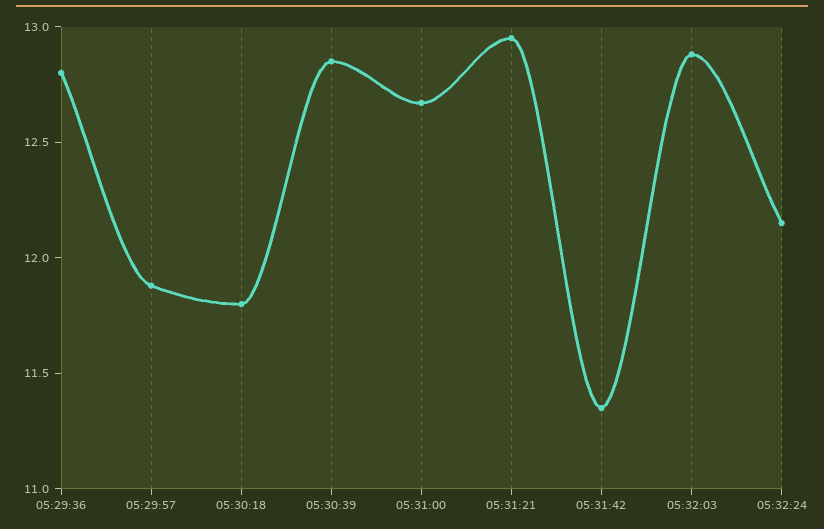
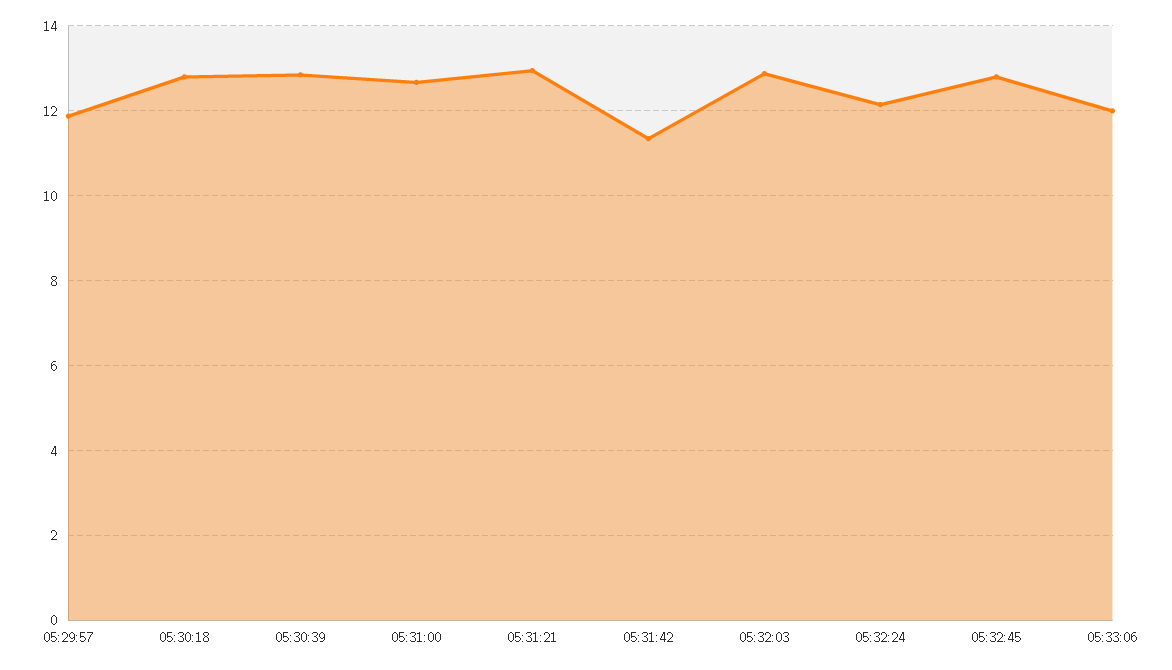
05:29:36: 12.8 -> none
05:30:18: 11.8 -> 12.8
05:32:45: none -> 12.8
05:33:06: none -> 12

